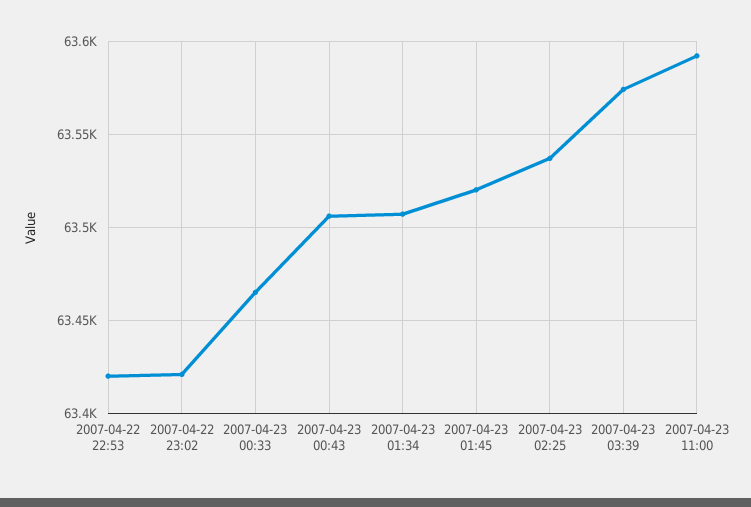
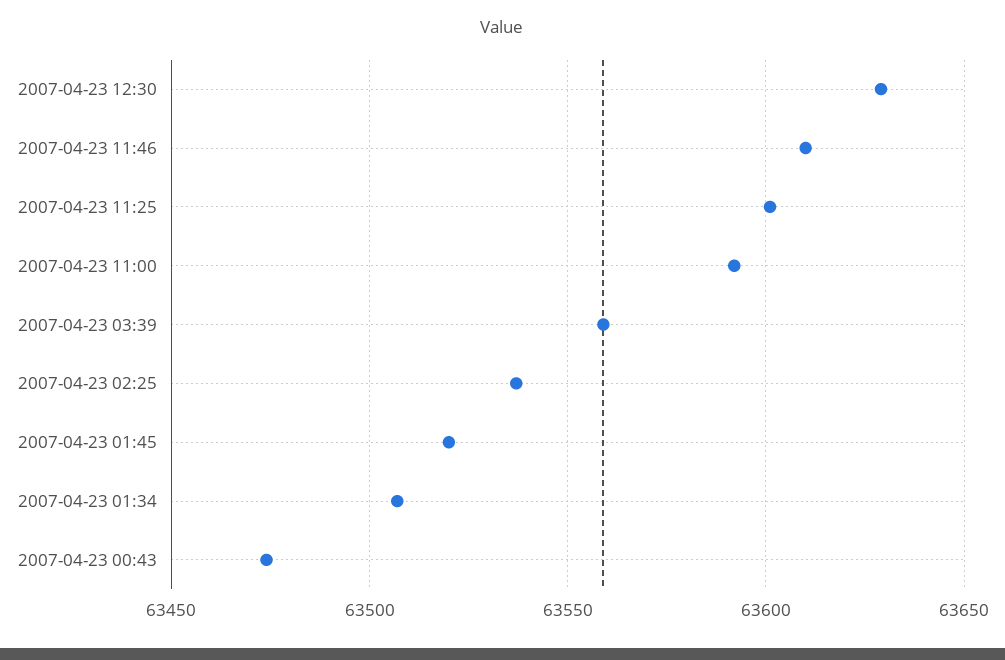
2007-04-22 22:53: 63420 -> none
2007-04-22 23:02: 63420 -> none
2007-04-23 00:33: 63465 -> none
2007-04-23 00:43: 63505 -> 63475
2007-04-23 03:39: 63575 -> 63560
2007-04-23 12:30: none -> 63630
2007-04-23 11:46: none -> 63610
2007-04-23 11:25: none -> 63600

